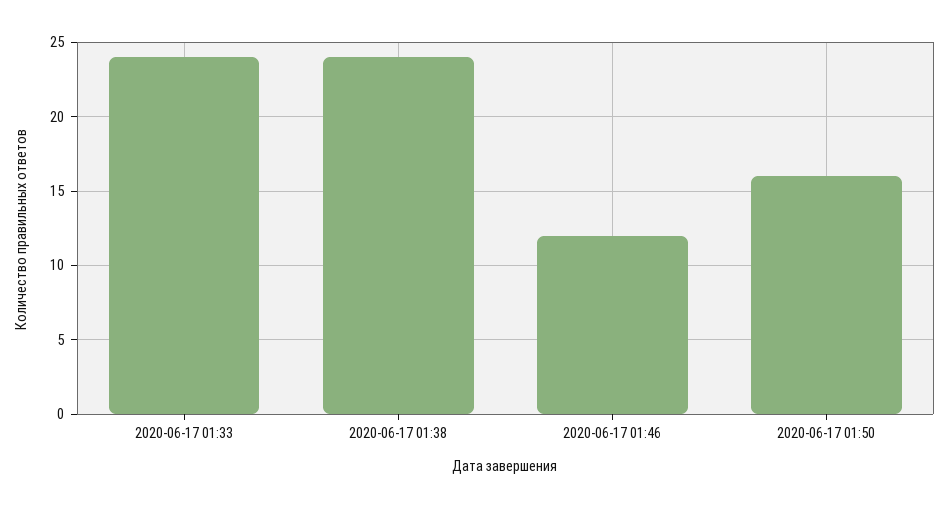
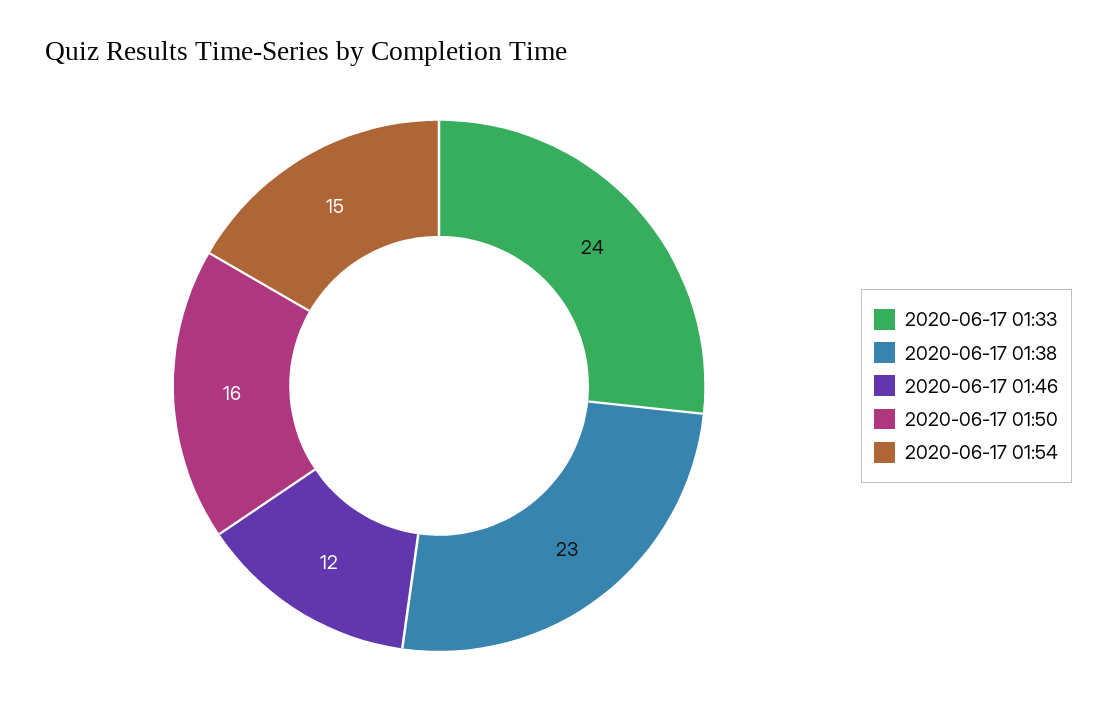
2020-06-17 01:38: 24 -> 23
2020-06-17 01:54: none -> 15

